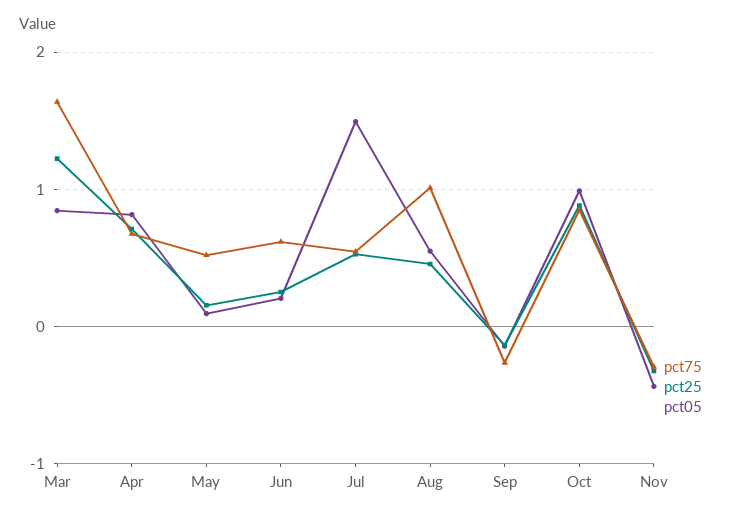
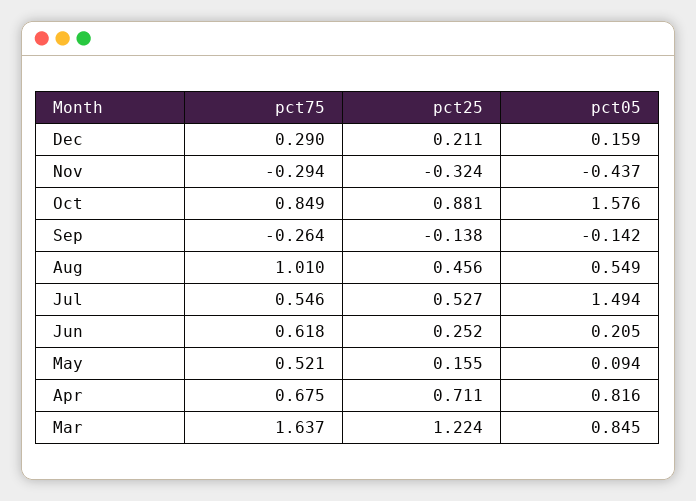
pct05, Oct: 1 -> 1.576
pct75, Dec: none -> 0.29
pct25, Dec: none -> 0.211
pct05, Dec: none -> 0.159

